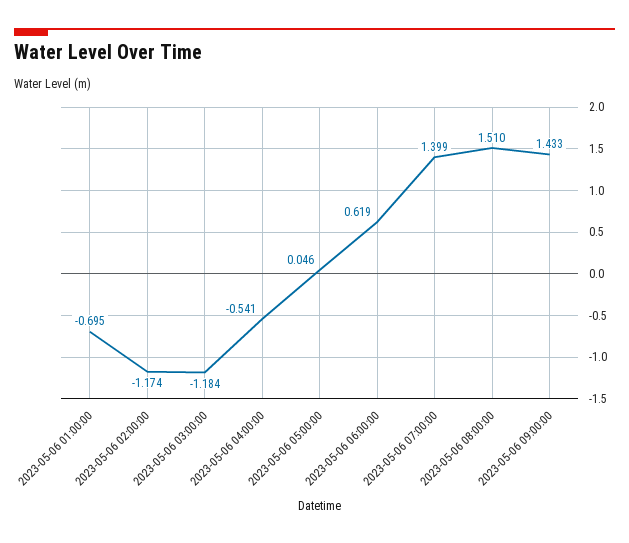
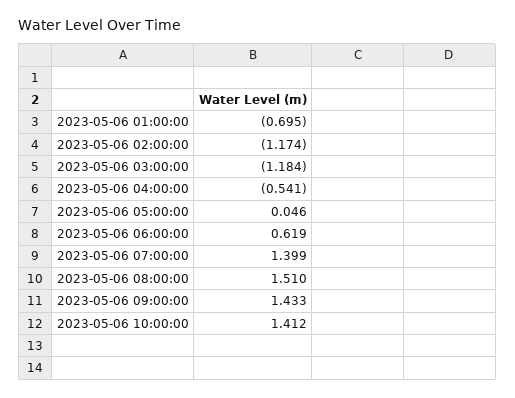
2023-05-06 10:00:00: none -> 1.412

